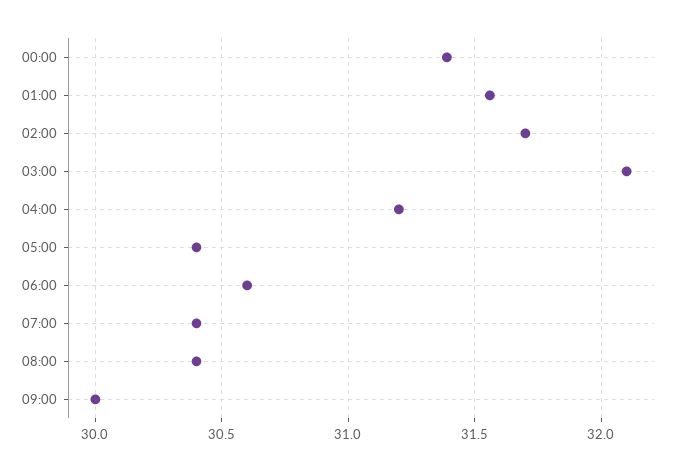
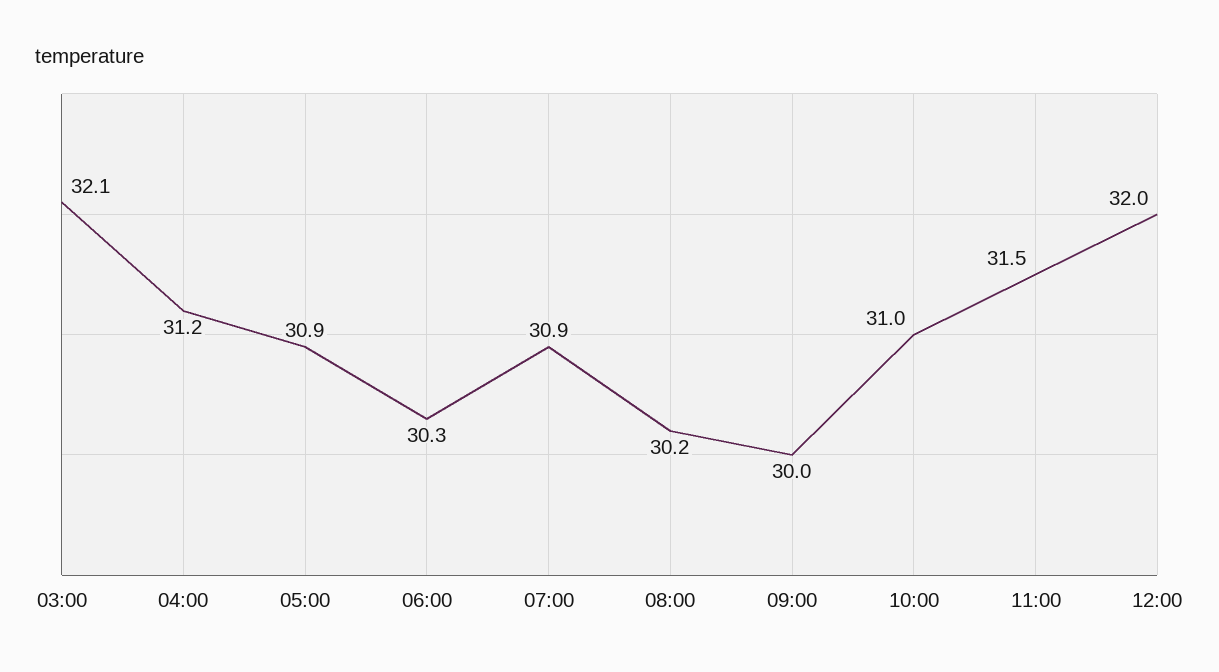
00:00: 31.4 -> none
01:00: 31.55 -> none
02:00: 31.7 -> none
05:00: 30.4 -> 30.9
06:00: 30.6 -> 30.3
07:00: 30.4 -> 30.9
08:00: 30.4 -> 30.2
10:00: none -> 31
11:00: none -> 31.5
12:00: none -> 32

